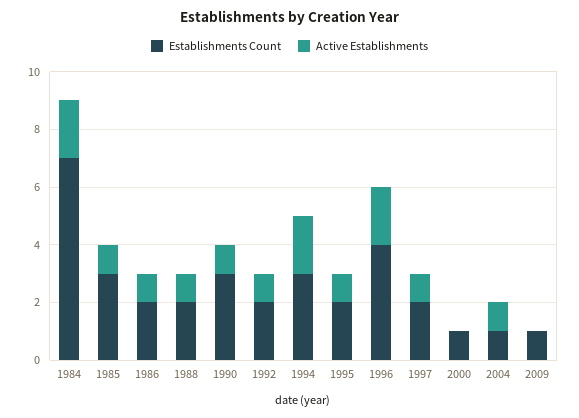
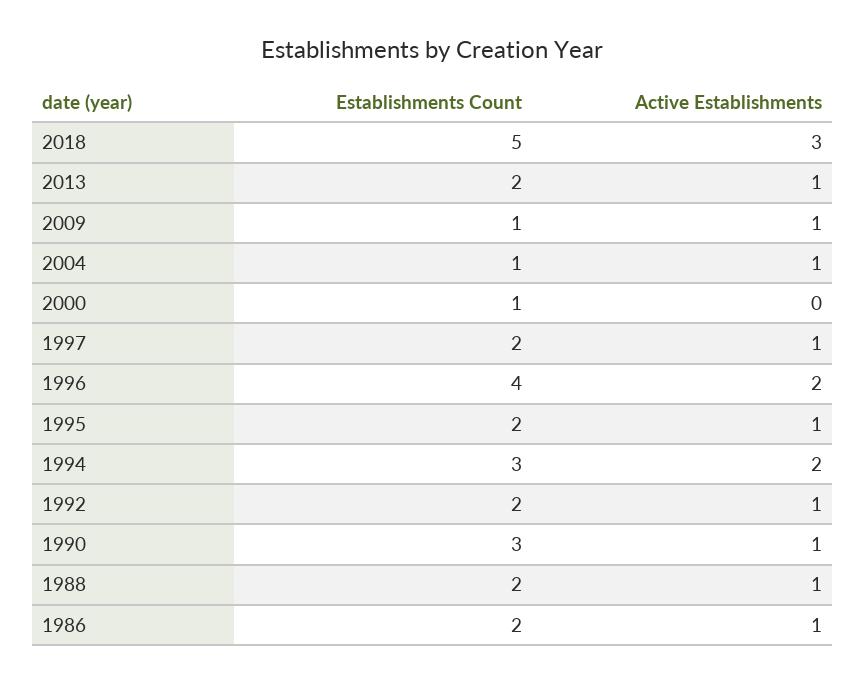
Establishments Count, 1984: 7 -> none
Active Establishments, 1984: 2 -> none
Establishments Count, 1985: 3 -> none
Active Establishments, 1985: 1 -> none
Active Establishments, 2009: 0 -> 1
Establishments Count, 2018: none -> 5
Active Establishments, 2018: none -> 3
Establishments Count, 2013: none -> 2
Active Establishments, 2013: none -> 1

